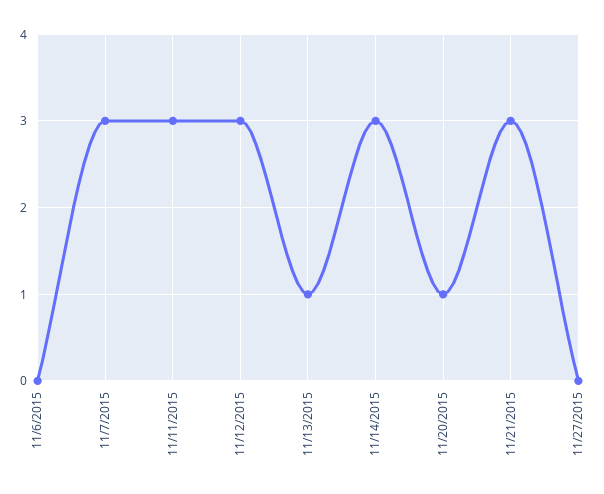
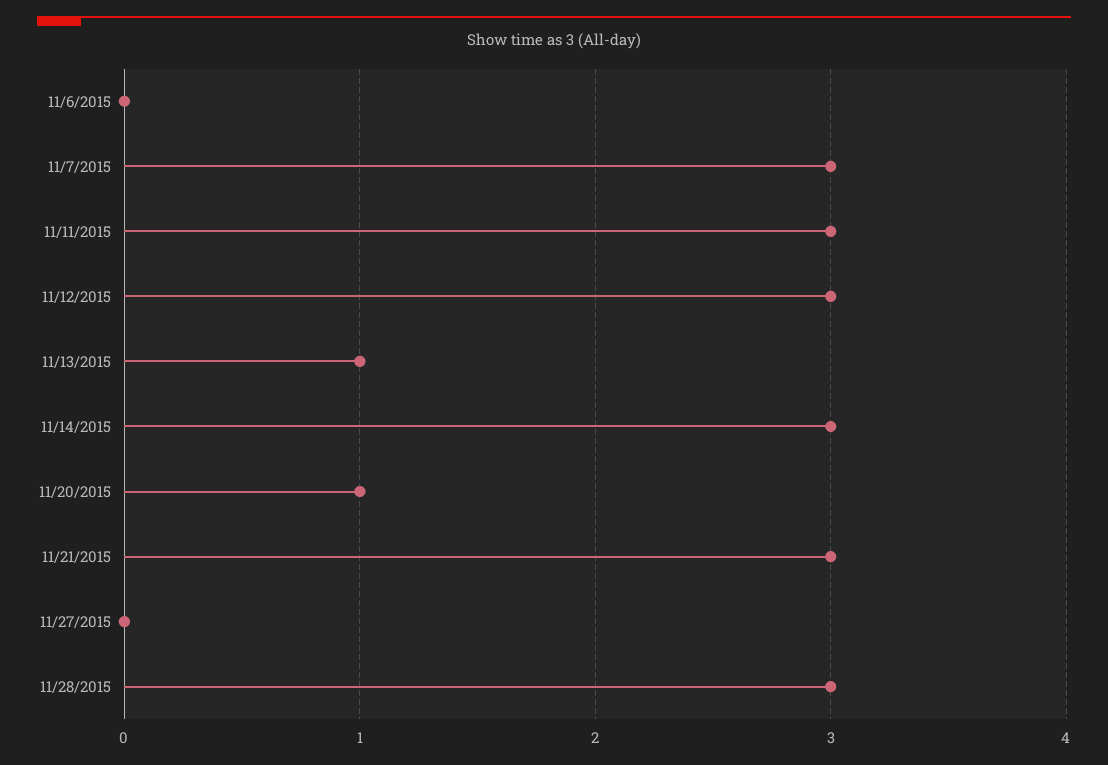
11/28/2015: none -> 3

